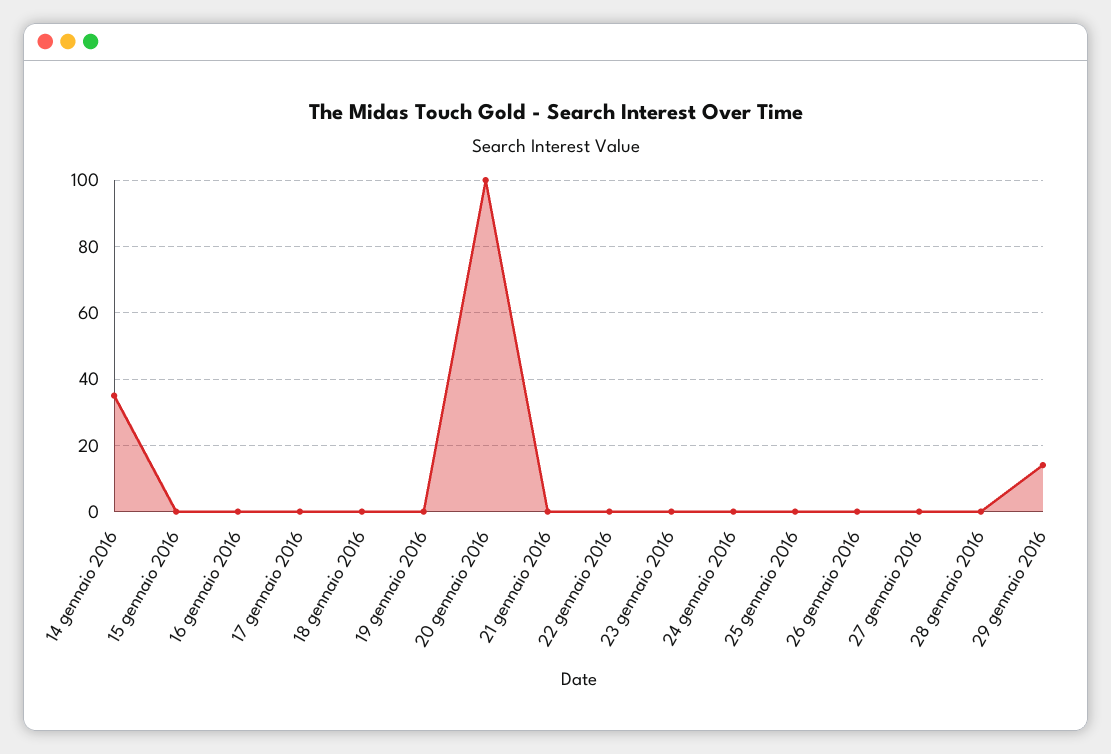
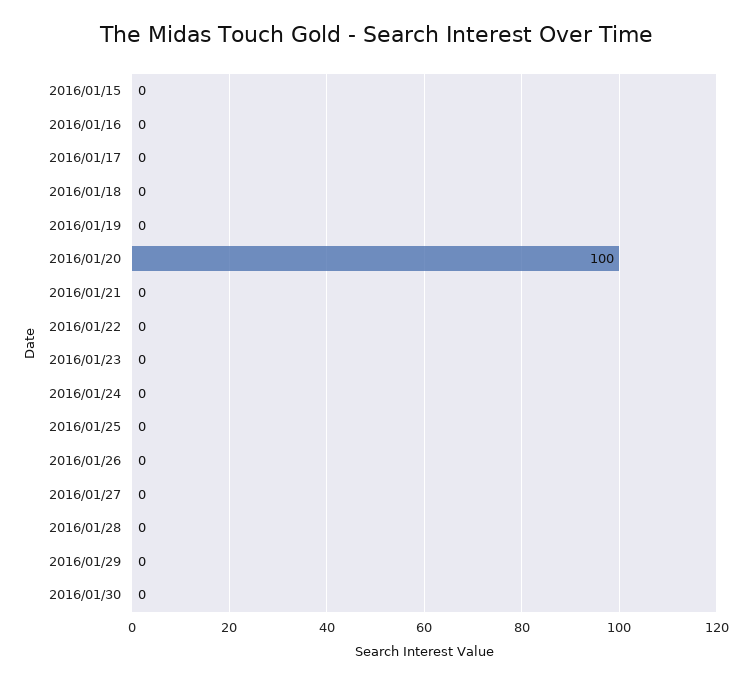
14 gennaio 2016: 35 -> none
29 gennaio 2016: 15 -> 0
2016/01/30: none -> 0

